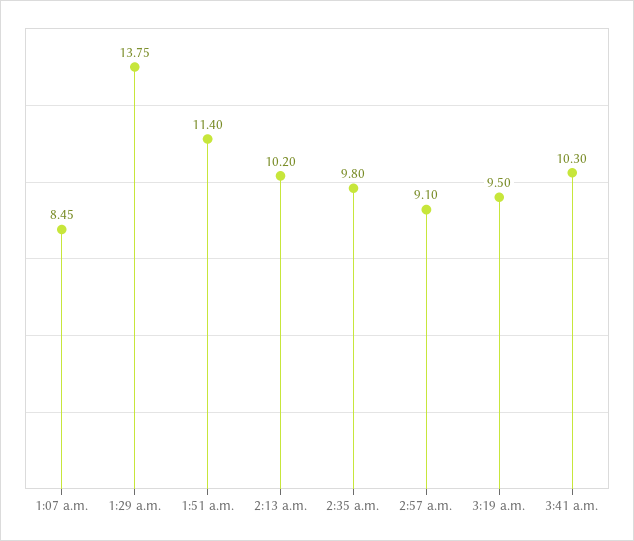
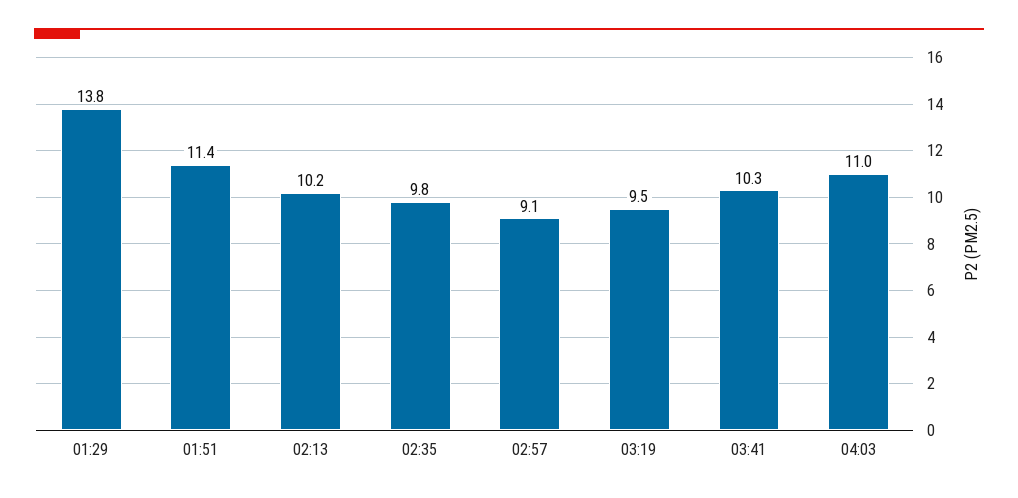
1:07 a.m.: 8.45 -> none
04:03: none -> 11

